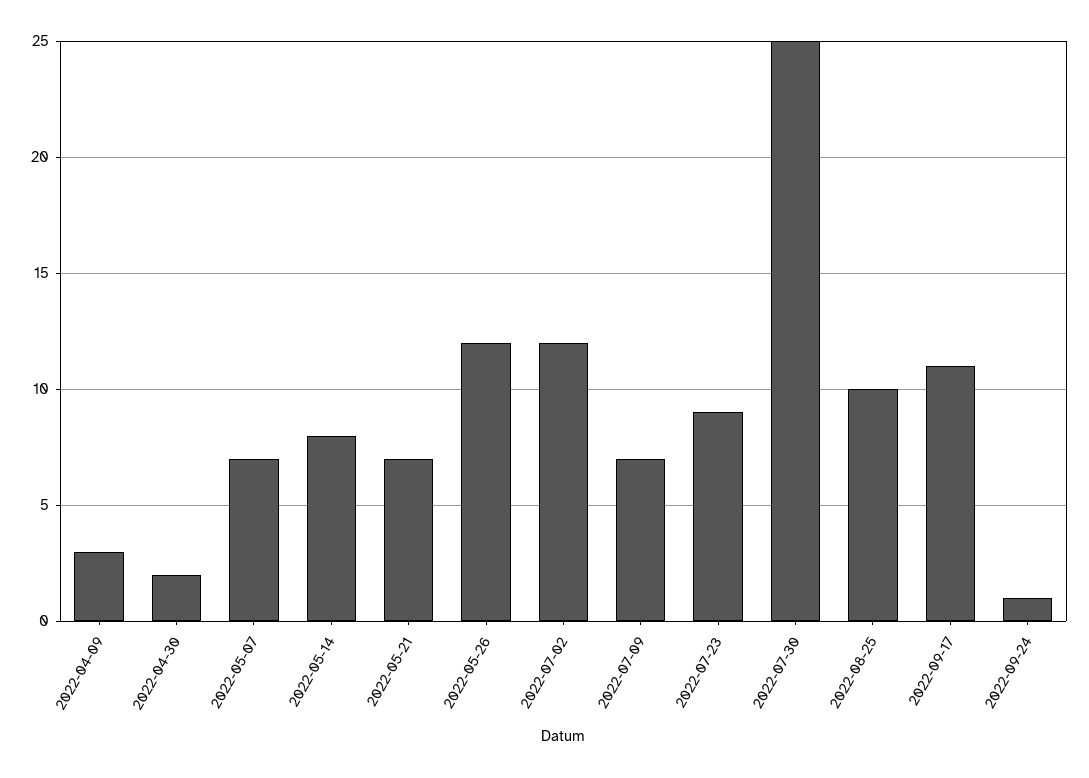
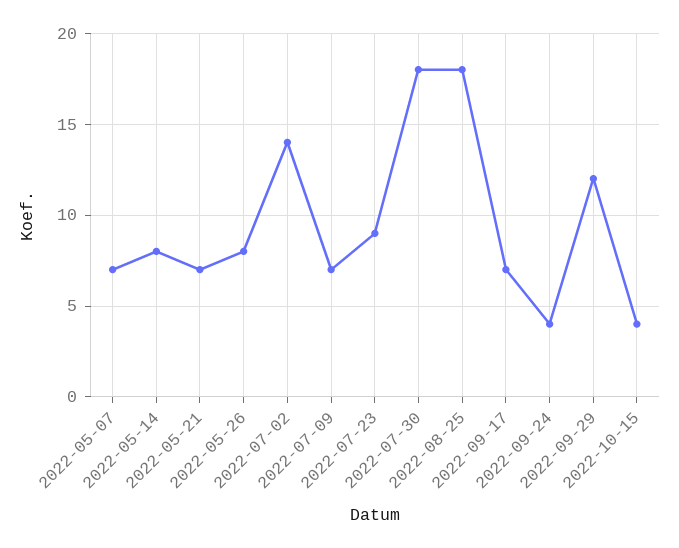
2022-04-09: 3 -> none
2022-04-30: 2 -> none
2022-05-26: 12 -> 8
2022-07-02: 12 -> 14
2022-07-30: 25 -> 18
2022-08-25: 10 -> 18
2022-09-17: 11 -> 7
2022-09-24: 1 -> 4
2022-09-29: none -> 12
2022-10-15: none -> 4

